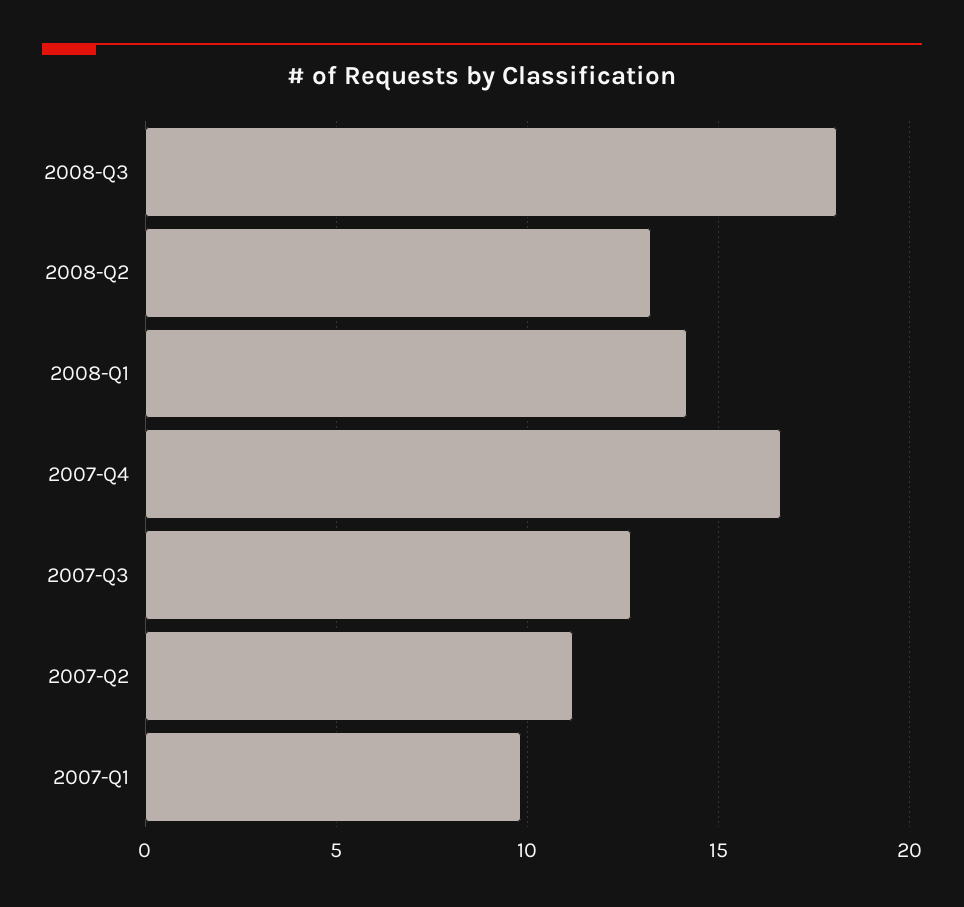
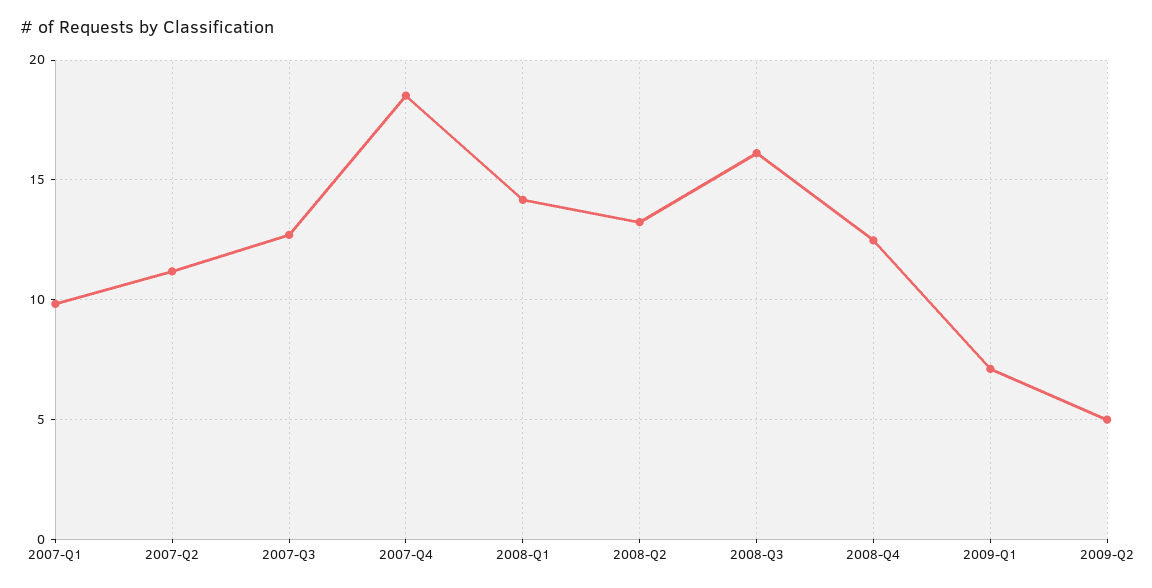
2008-Q3: 18 -> 16
2007-Q4: 16.5 -> 18.5
2008-Q4: none -> 12.5
2009-Q1: none -> 7
2009-Q2: none -> 5

